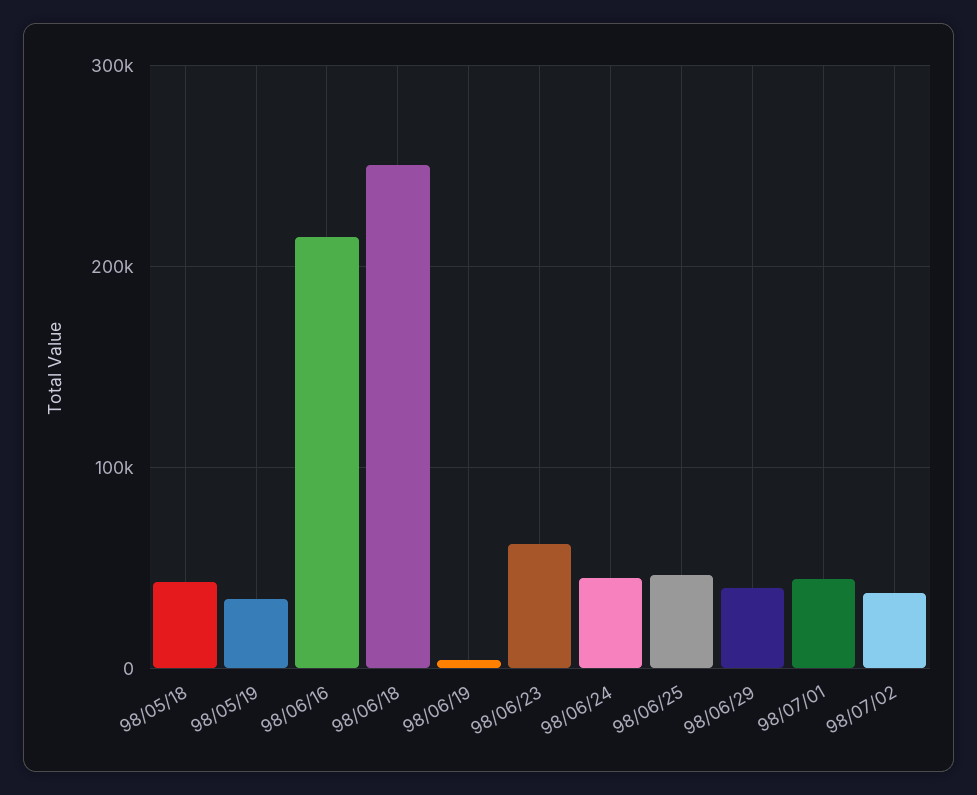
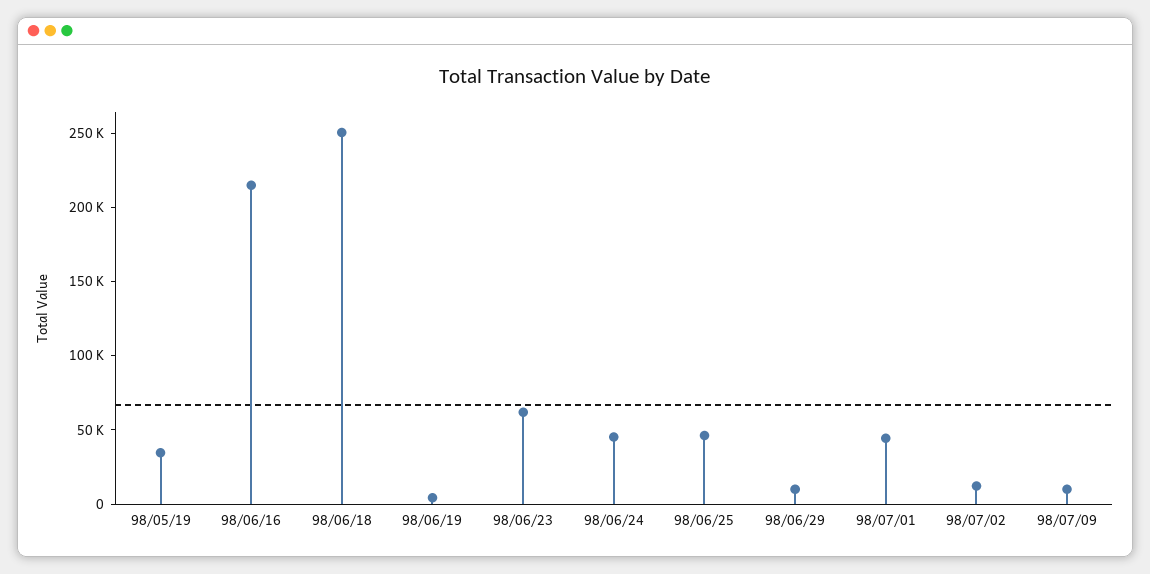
98/05/18: 40000 -> none
98/06/29: 40000 -> 10000
98/07/02: 40000 -> 10000
98/07/09: none -> 10000

